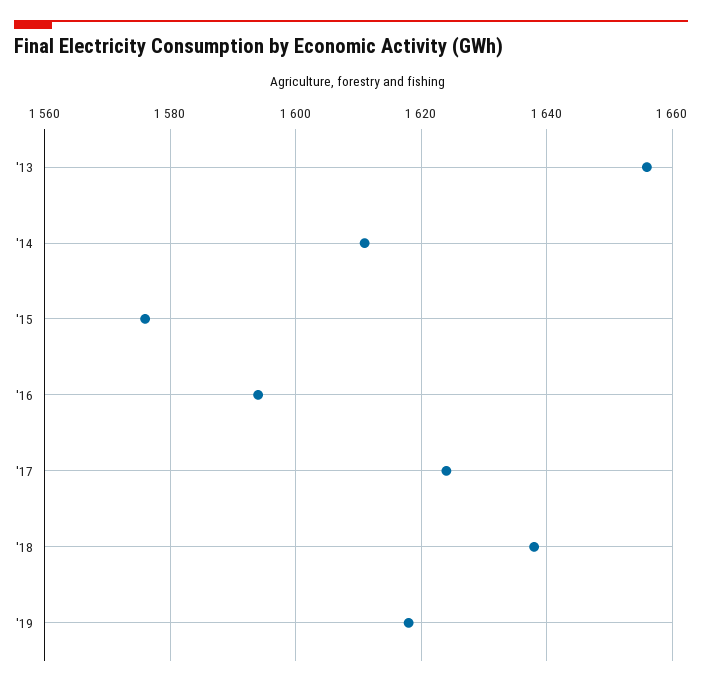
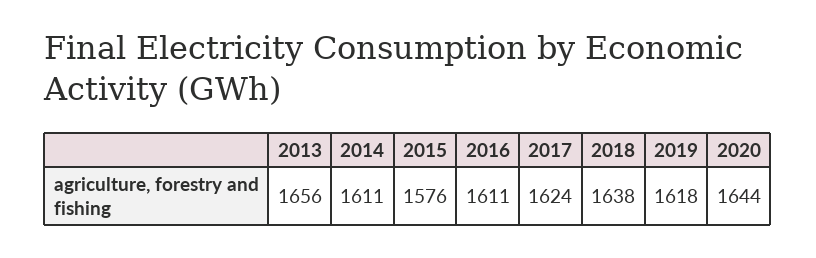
'16: 1595 -> 1611
2020: none -> 1644

